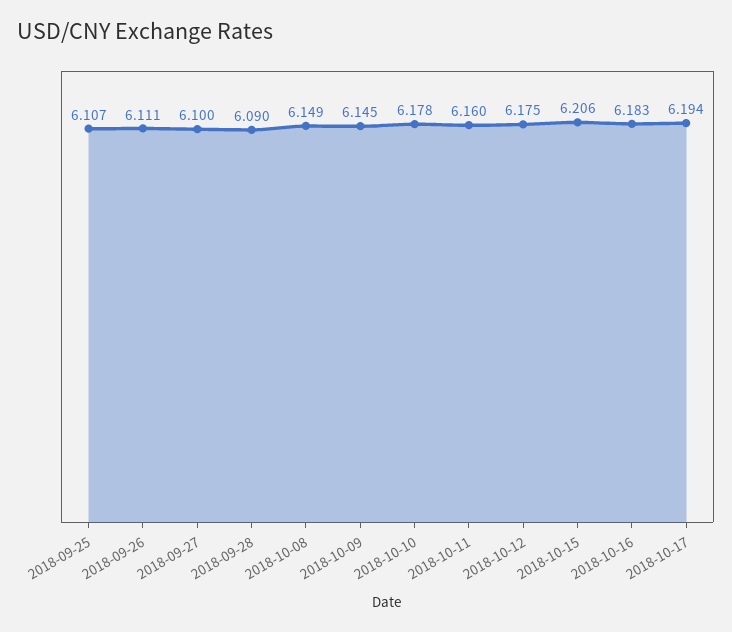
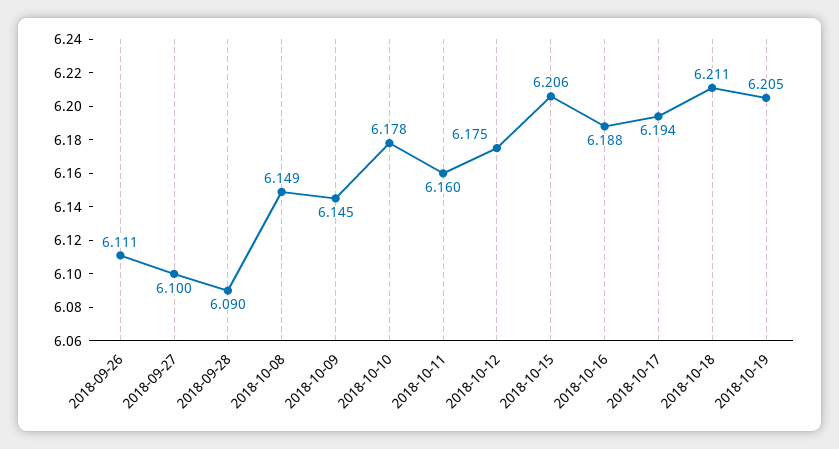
2018-09-25: 6.107 -> none
2018-10-16: 6.183 -> 6.188
2018-10-18: none -> 6.211
2018-10-19: none -> 6.205

